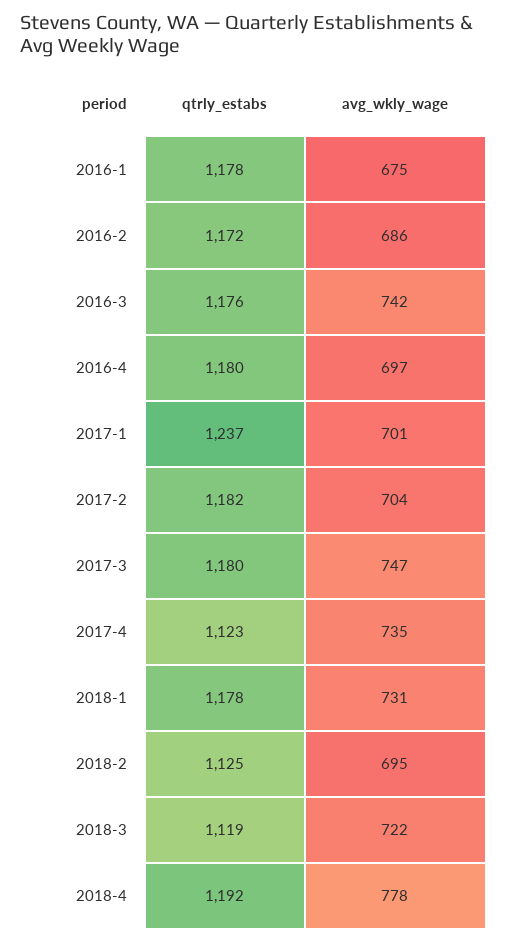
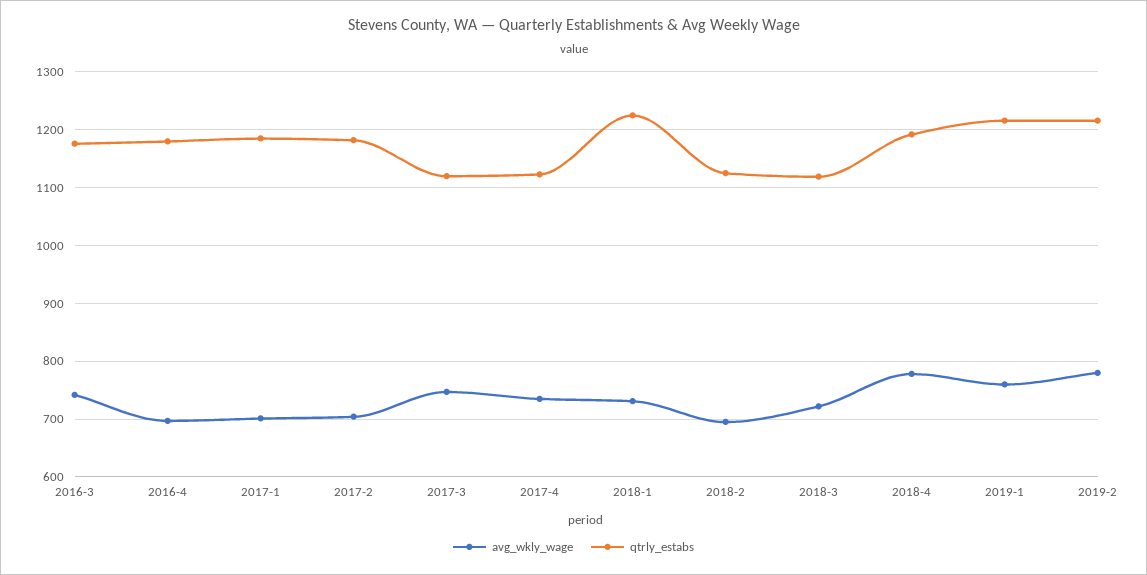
qtrly_estabs, 2016-1: 1178 -> none
avg_wkly_wage, 2016-1: 675 -> none
qtrly_estabs, 2016-2: 1172 -> none
avg_wkly_wage, 2016-2: 686 -> none
qtrly_estabs, 2017-1: 1237 -> 1180
qtrly_estabs, 2017-3: 1180 -> 1120
qtrly_estabs, 2018-1: 1178 -> 1220
avg_wkly_wage, 2019-1: none -> 760
qtrly_estabs, 2019-1: none -> 1220
avg_wkly_wage, 2019-2: none -> 780
qtrly_estabs, 2019-2: none -> 1220

